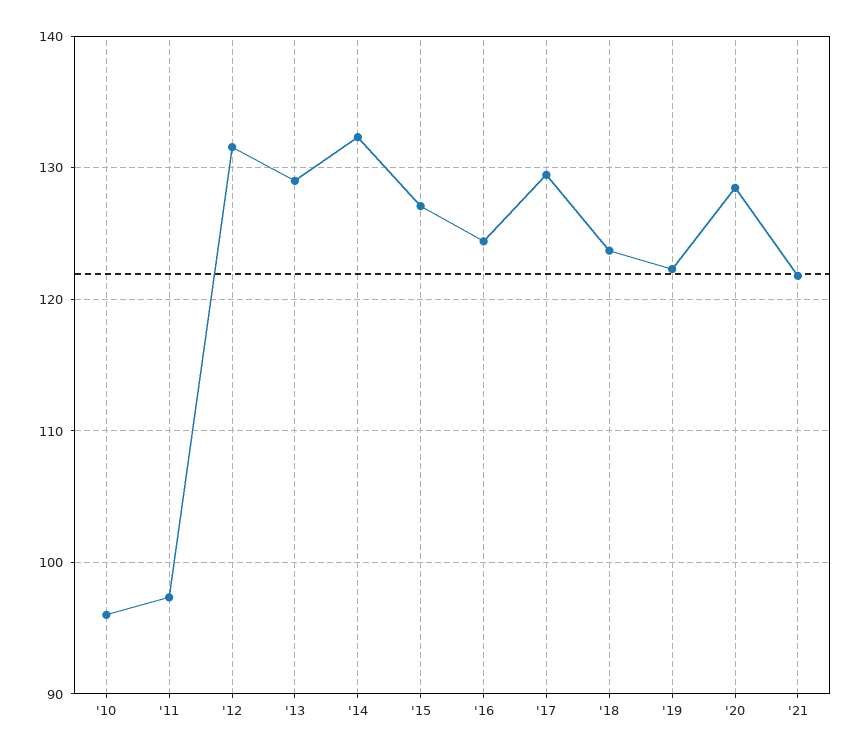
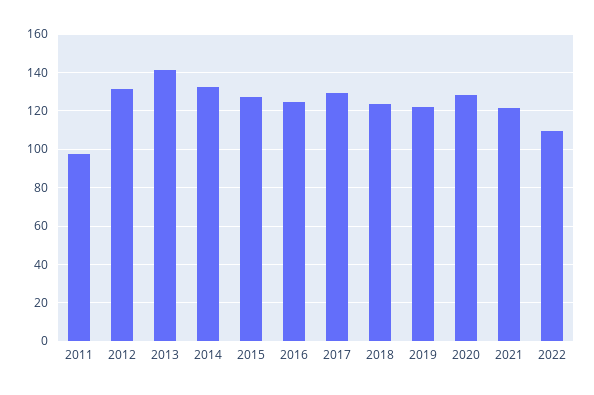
'10: 96 -> none
'13: 129 -> 140
2022: none -> 110

